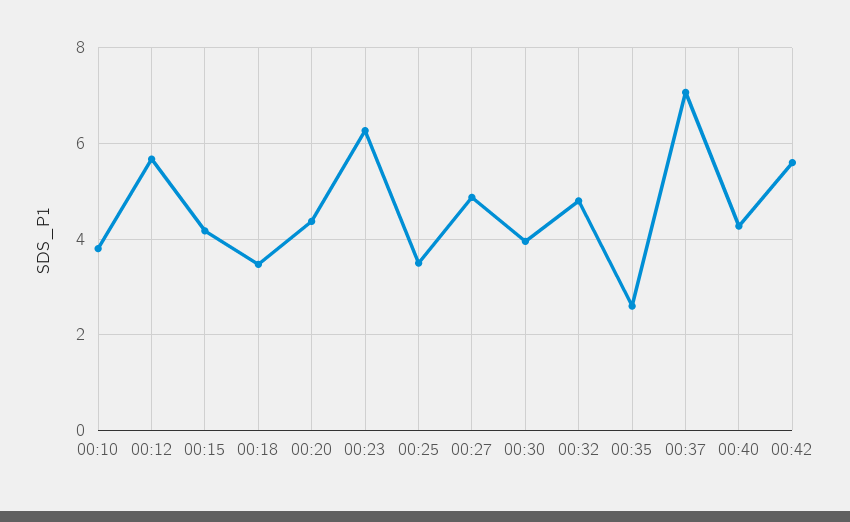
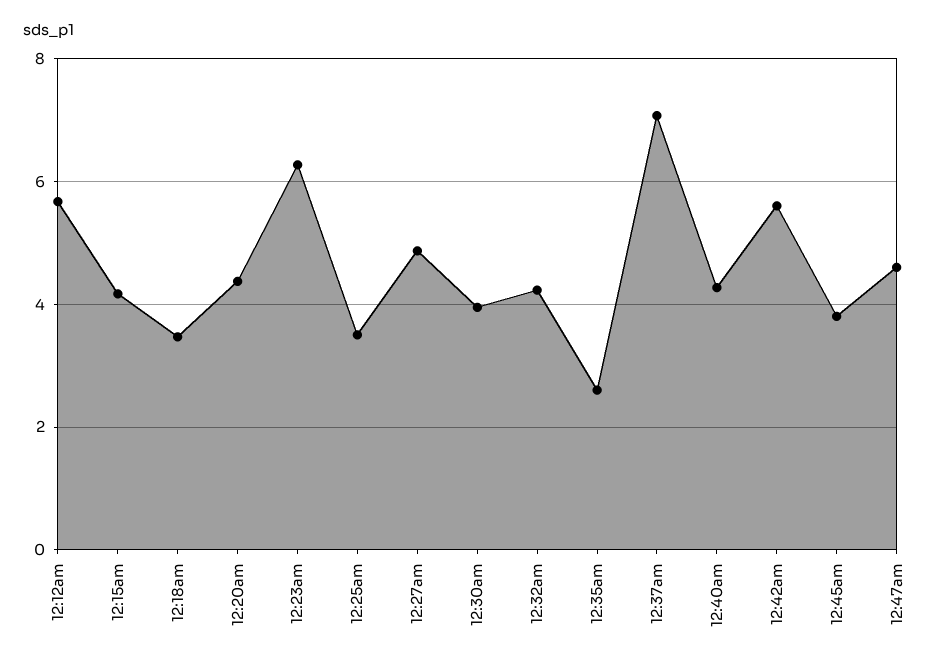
00:10: 3.8 -> none
00:32: 4.8 -> 4.2
12:45am: none -> 3.8
12:47am: none -> 4.6

